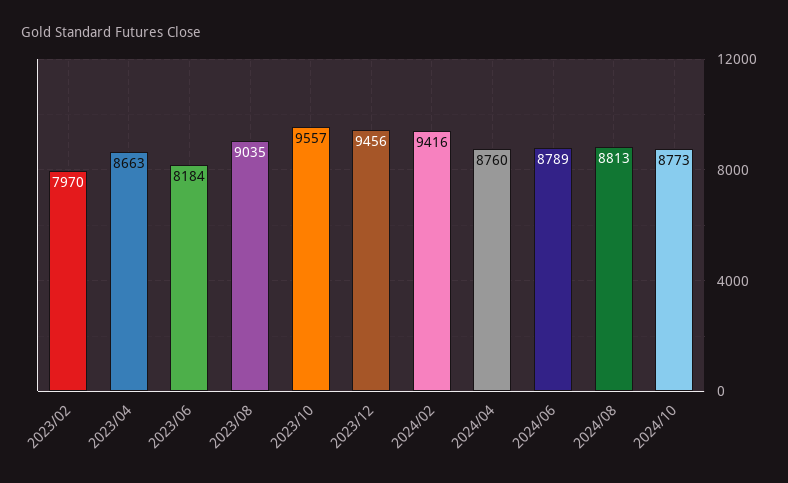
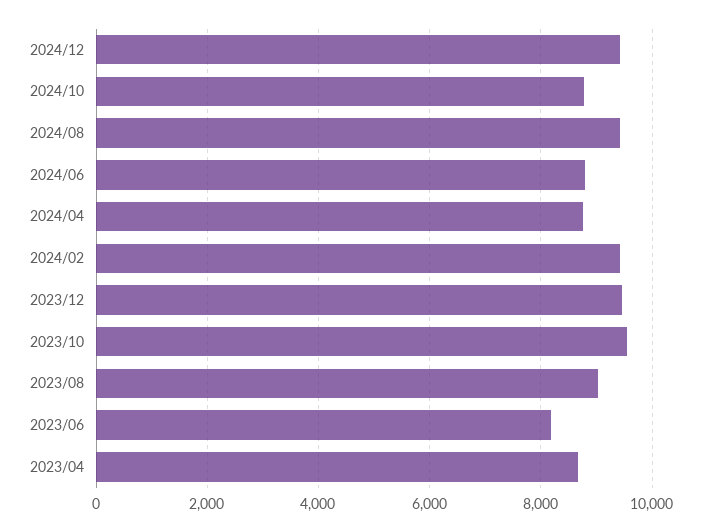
2023/02: 7970 -> none
2024/08: 8813 -> 9400
2024/12: none -> 9400

